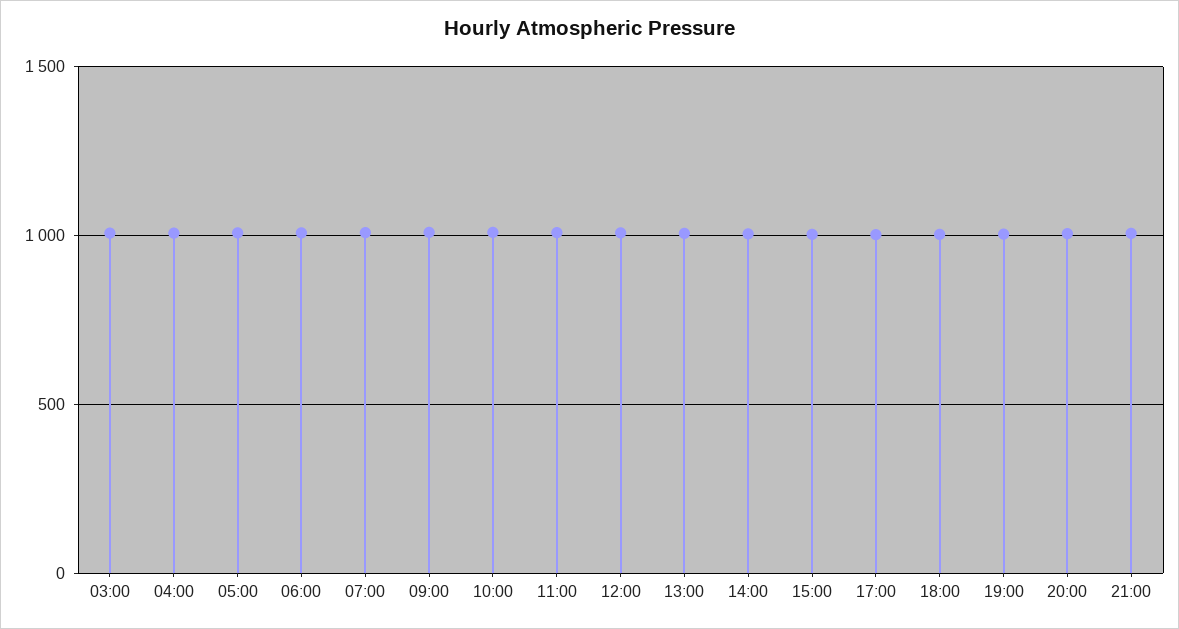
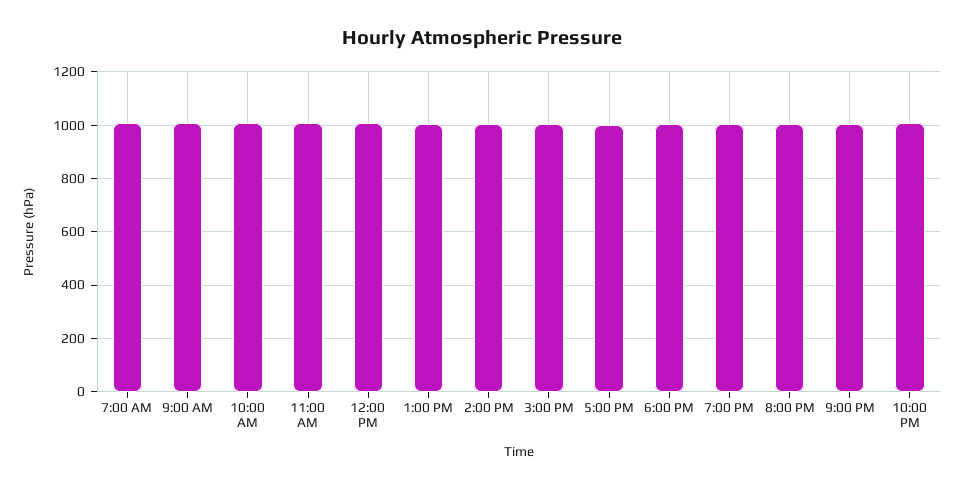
03:00: 1000 -> none
04:00: 1000 -> none
05:00: 1000 -> none
06:00: 1000 -> none
10:00 PM: none -> 1000

